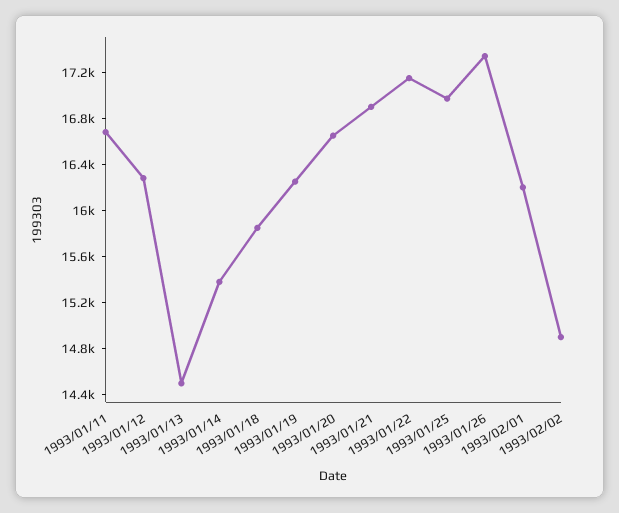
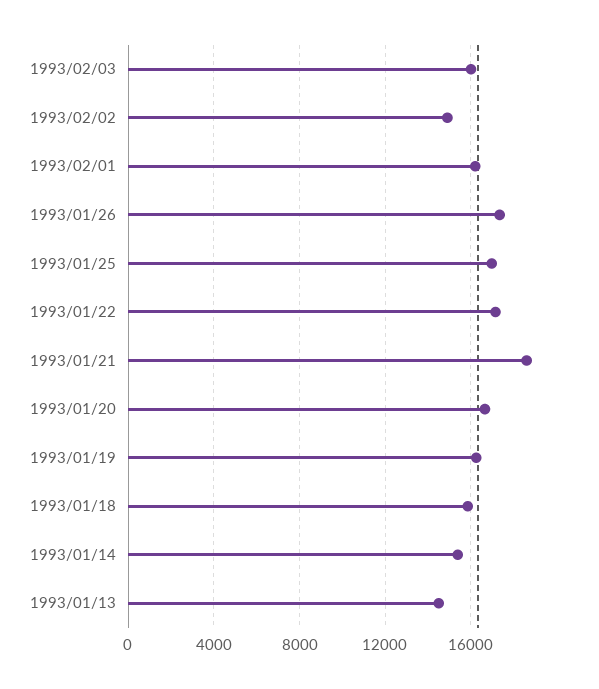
1993/01/11: 16700 -> none
1993/01/12: 16300 -> none
1993/01/21: 16900 -> 18500
1993/02/03: none -> 16000

